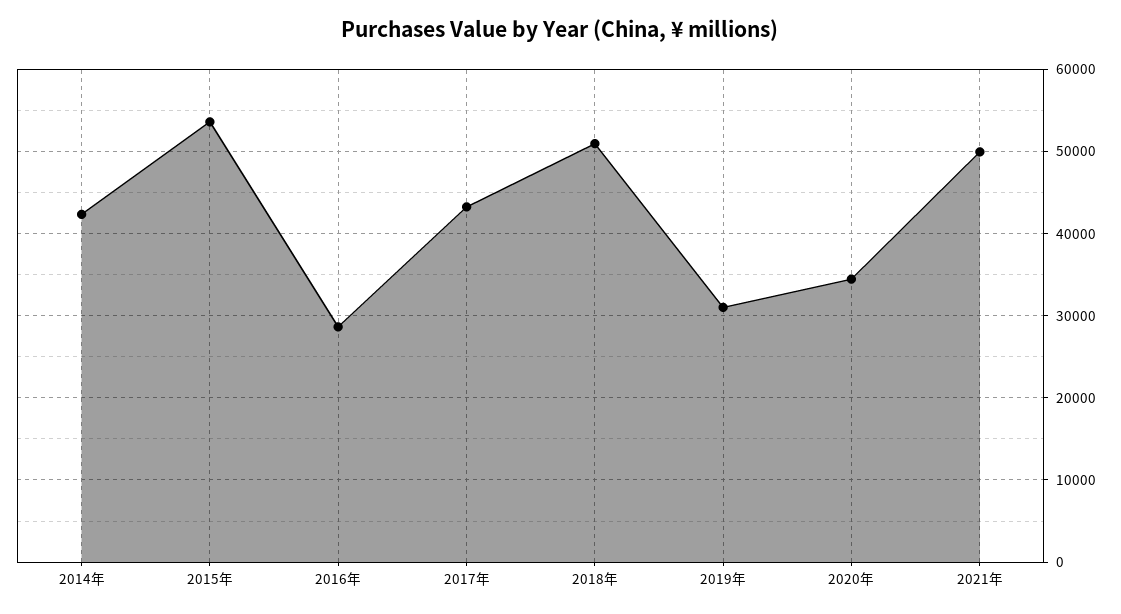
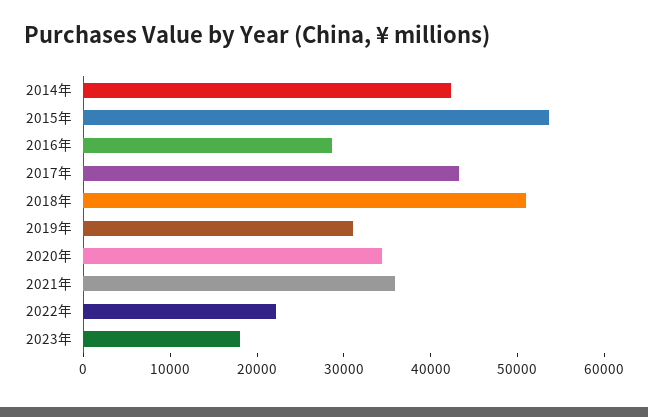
2021年: 50000 -> 36000
2022年: none -> 22000
2023年: none -> 18000

